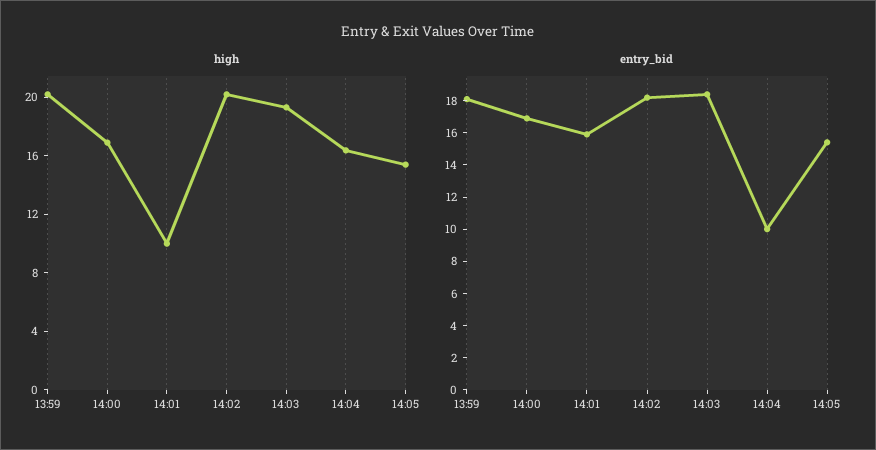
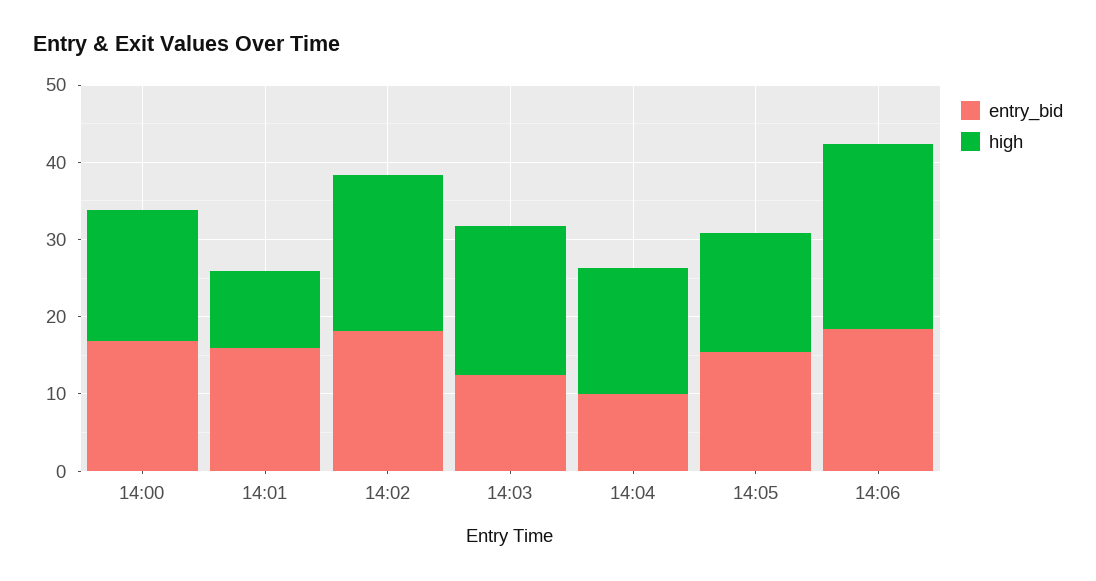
high, 13:59: 20 -> none
entry_bid, 13:59: 18 -> none
entry_bid, 14:03: 18.5 -> 12
entry_bid, 14:06: none -> 18
high, 14:06: none -> 24

